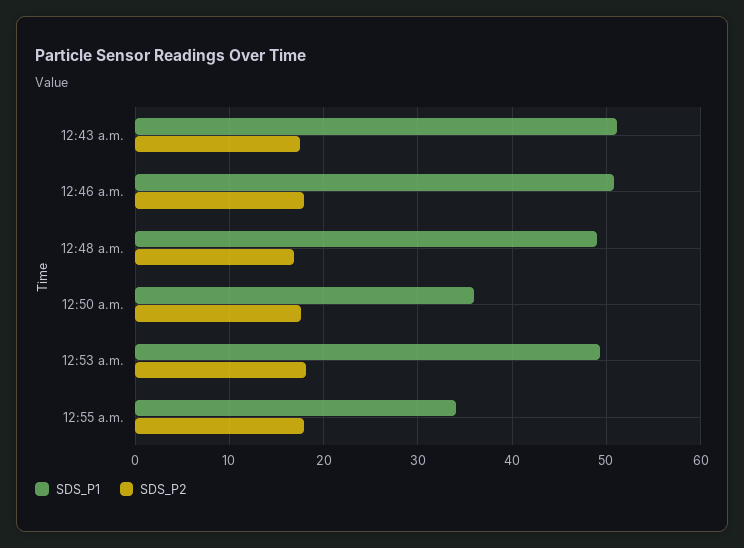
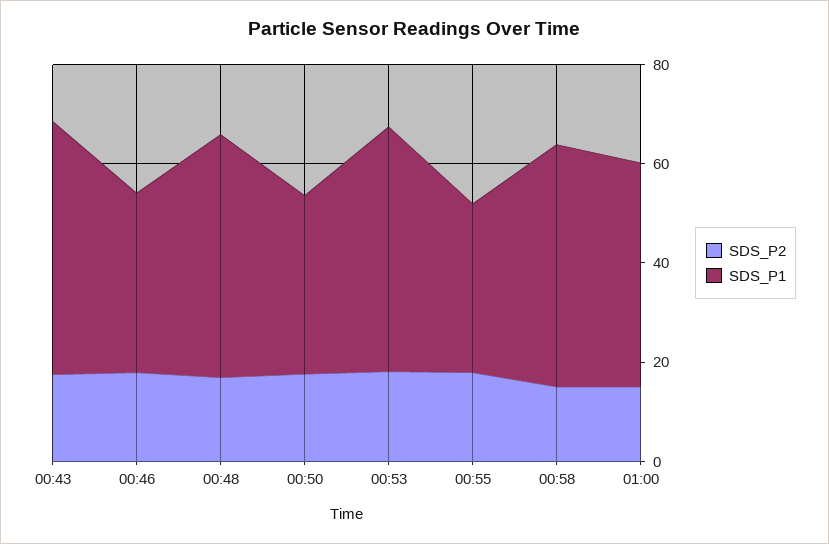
SDS_P1, 12:46 a.m.: 51 -> 35
SDS_P2, 00:58: none -> 15
SDS_P1, 00:58: none -> 50
SDS_P2, 01:00: none -> 15
SDS_P1, 01:00: none -> 45

